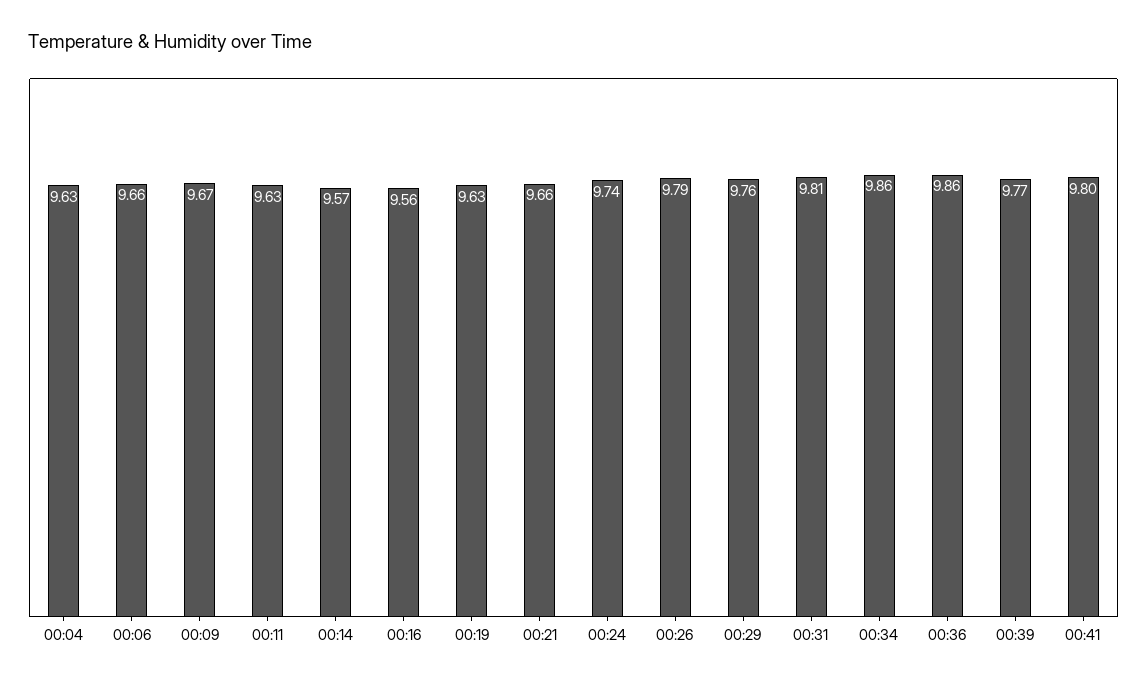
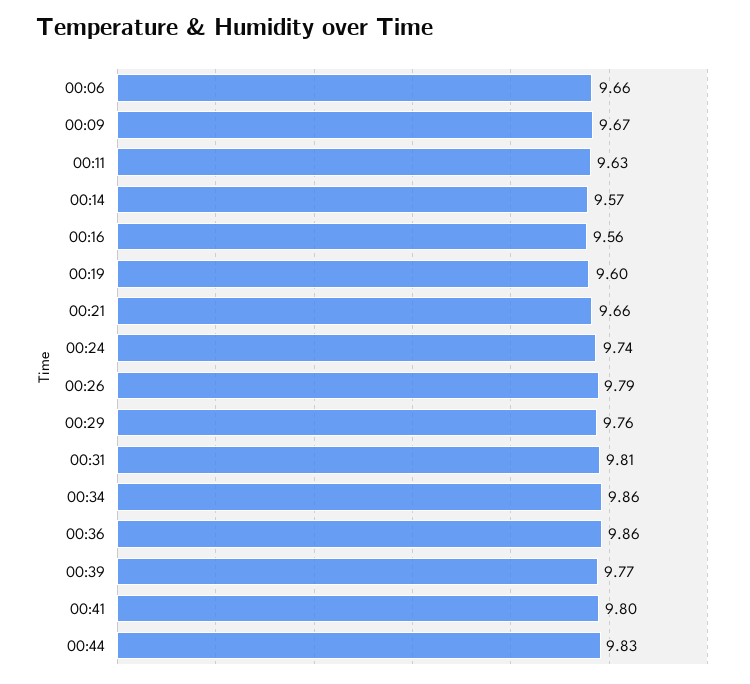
00:04: 9.63 -> none
00:19: 9.63 -> 9.6
00:44: none -> 9.83

